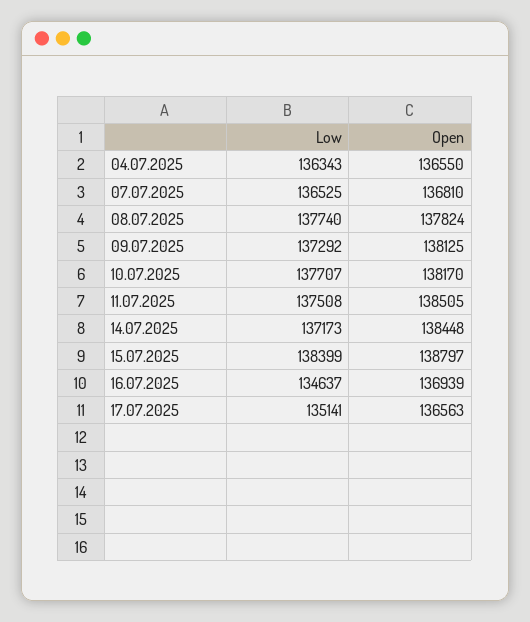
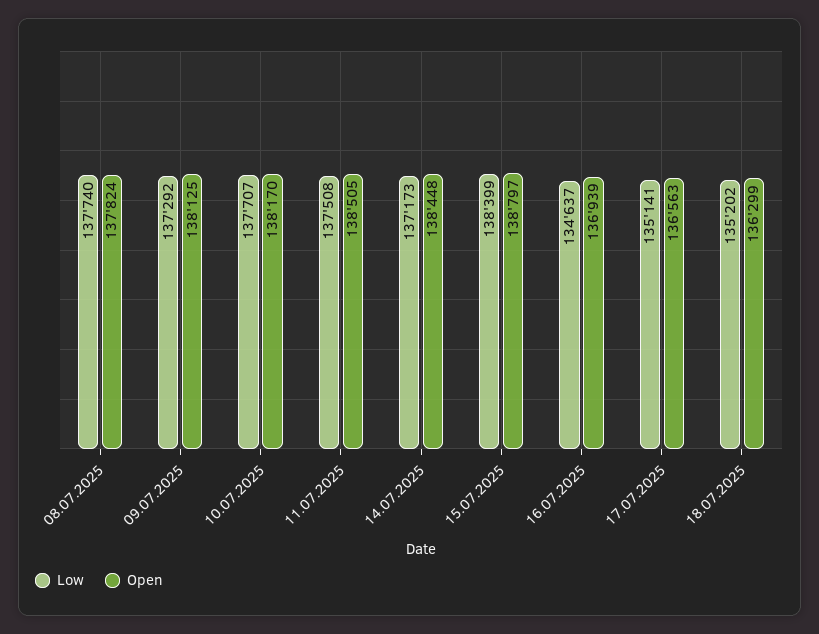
Low, 04.07.2025: 136343 -> none
Open, 04.07.2025: 136550 -> none
Low, 07.07.2025: 136525 -> none
Open, 07.07.2025: 136810 -> none
Low, 18.07.2025: none -> 135202
Open, 18.07.2025: none -> 136299

